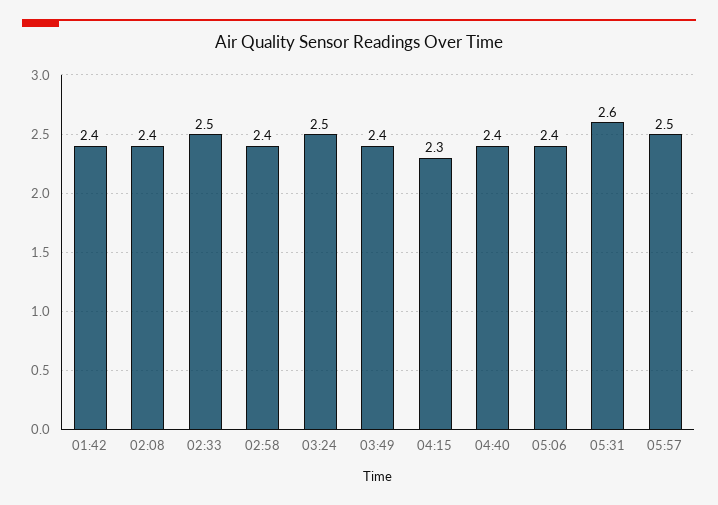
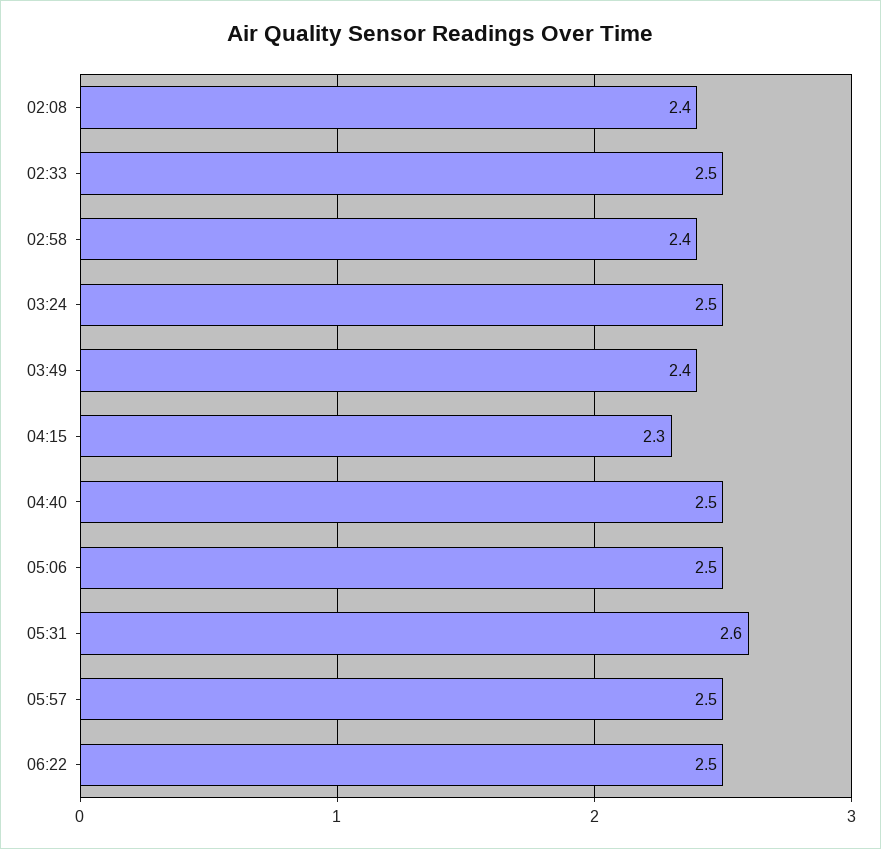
01:42: 2.4 -> none
04:40: 2.4 -> 2.5
05:06: 2.4 -> 2.5
06:22: none -> 2.5

